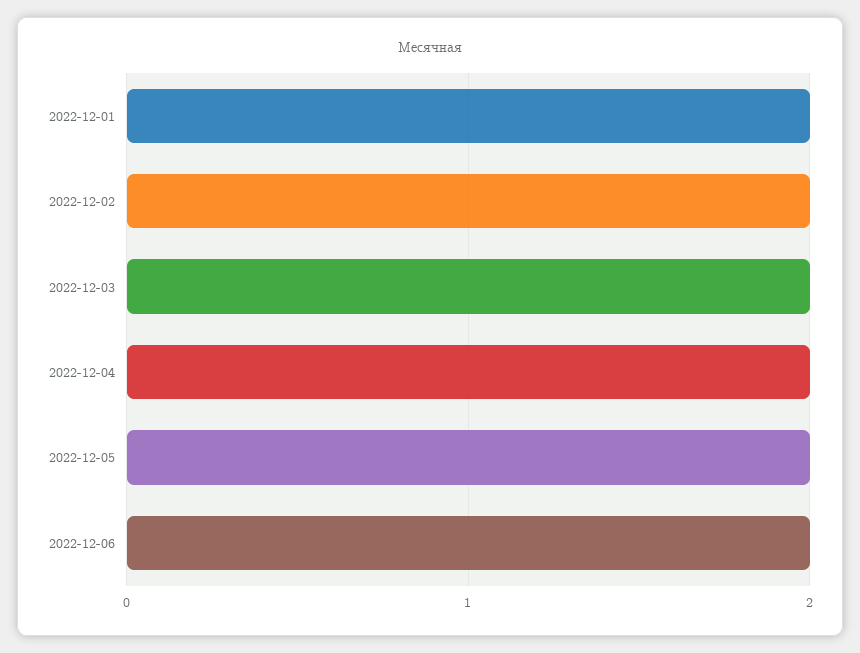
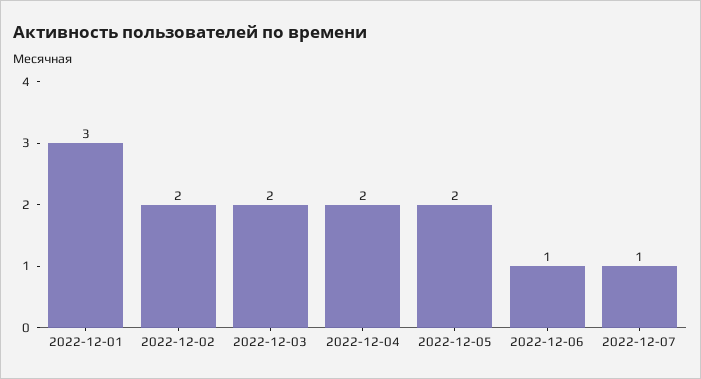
2022-12-01: 2 -> 3
2022-12-06: 2 -> 1
2022-12-07: none -> 1

